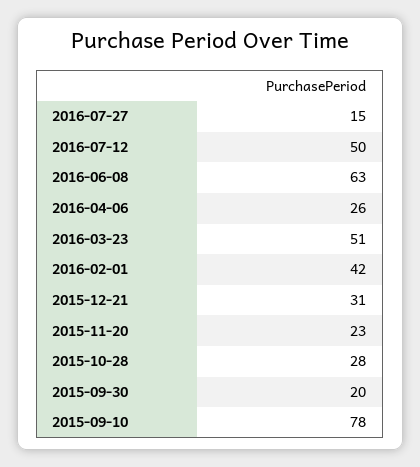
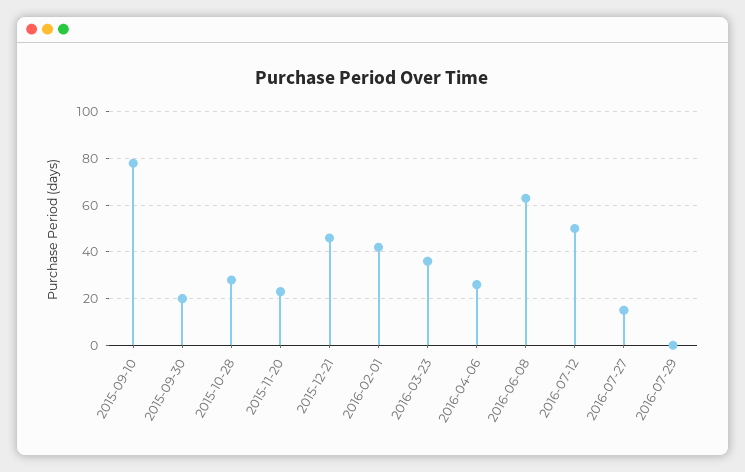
2016-03-23: 51 -> 35
2015-12-21: 31 -> 45
2016-07-29: none -> 0

